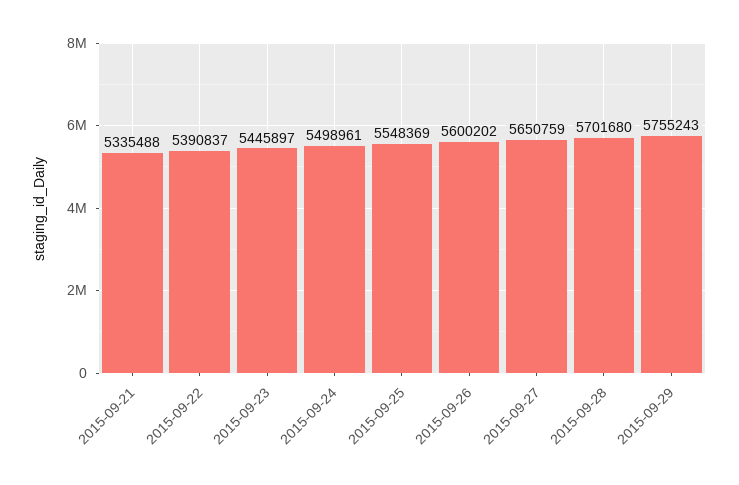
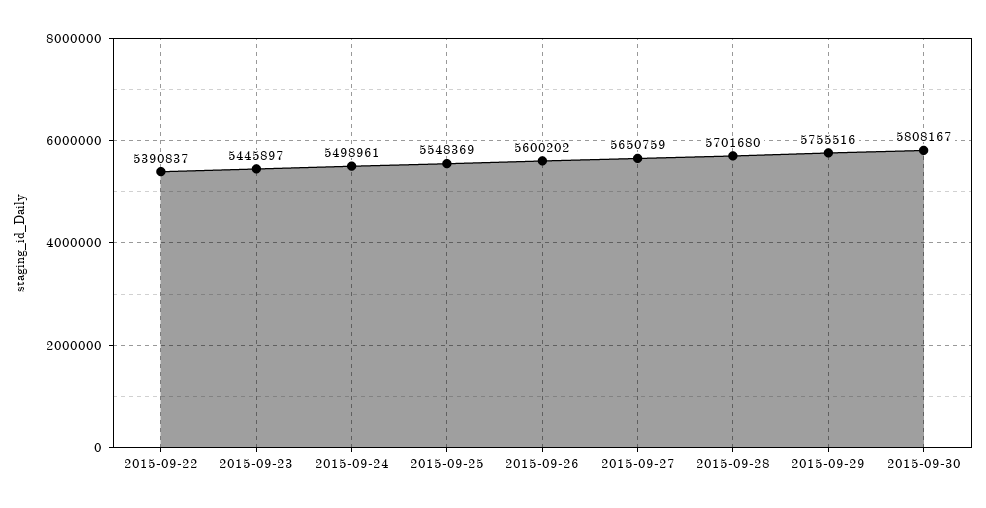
2015-09-21: 5335488 -> none
2015-09-29: 5755243 -> 5755516
2015-09-30: none -> 5808167

